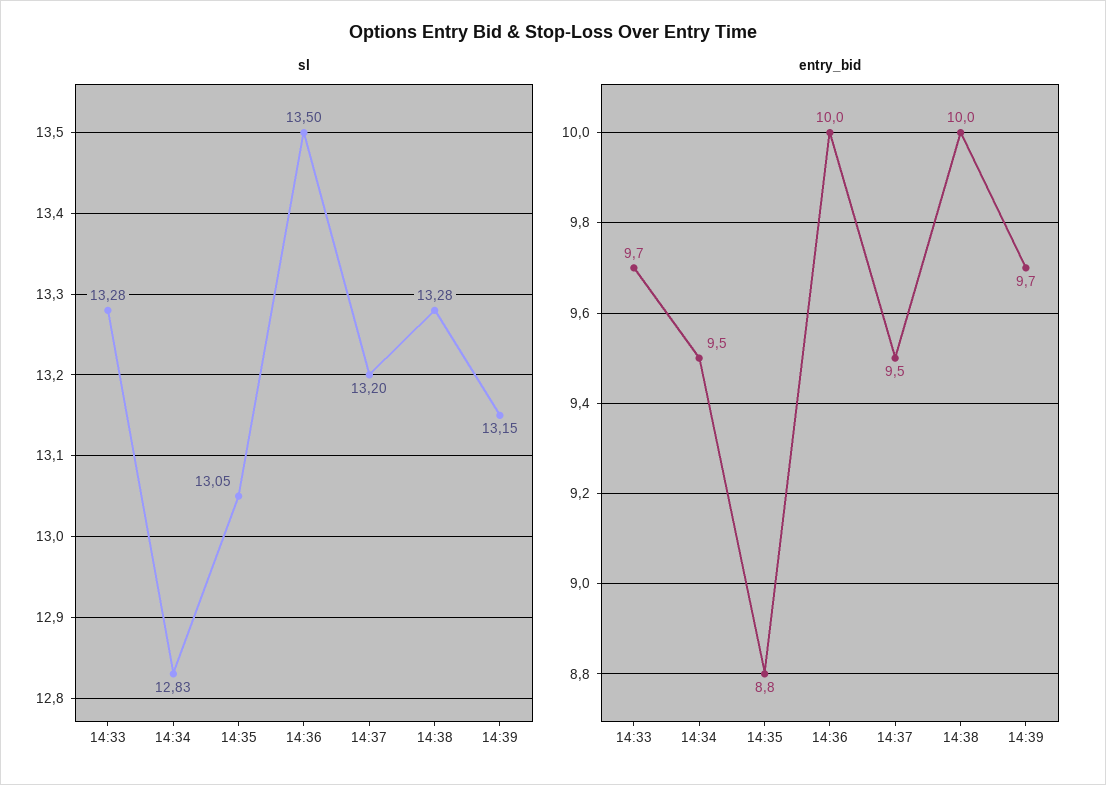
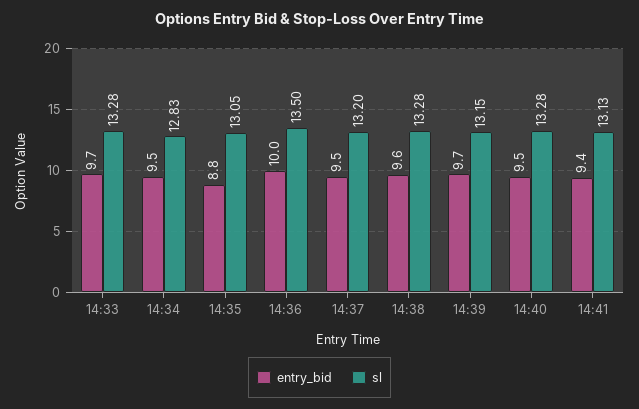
entry_bid, 14:38: 10 -> 9.6
entry_bid, 14:40: none -> 9.5
sl, 14:40: none -> 13.28
entry_bid, 14:41: none -> 9.4
sl, 14:41: none -> 13.13

